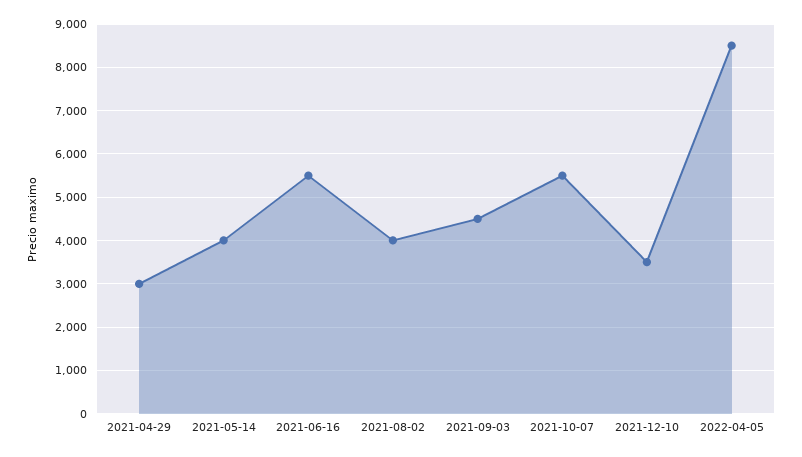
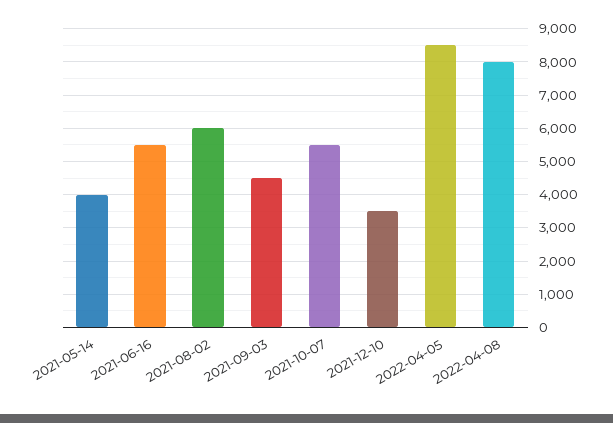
2021-04-29: 3000 -> none
2021-08-02: 4000 -> 6000
2022-04-08: none -> 8000

